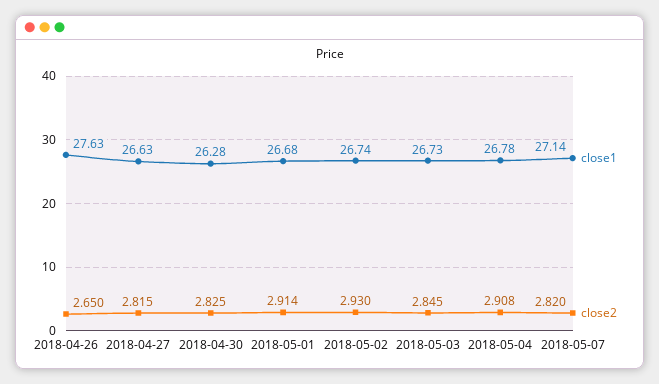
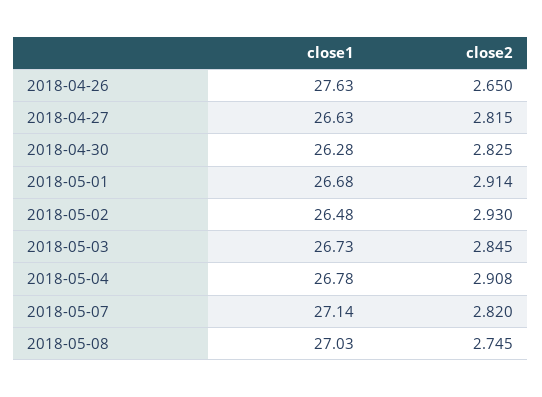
close1, 2018-05-02: 26.74 -> 26.48
close1, 2018-05-08: none -> 27.03
close2, 2018-05-08: none -> 2.745

